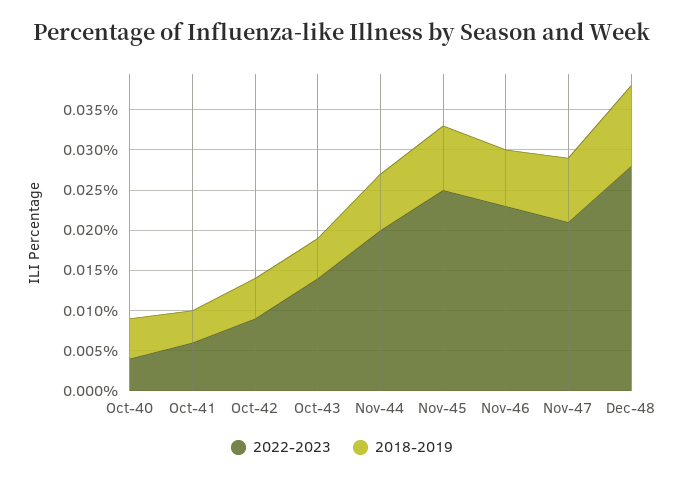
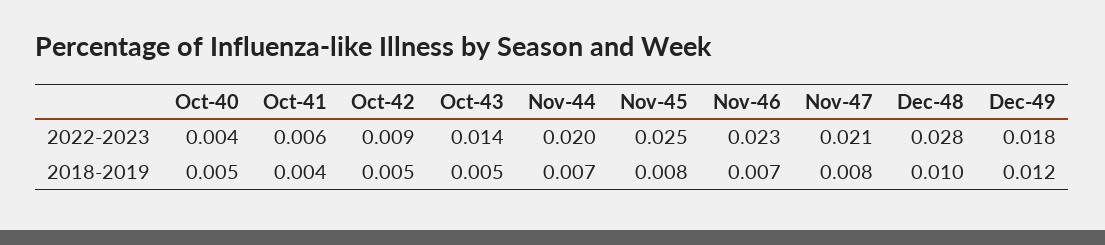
2022-2023, Dec-49: none -> 0.018
2018-2019, Dec-49: none -> 0.012

